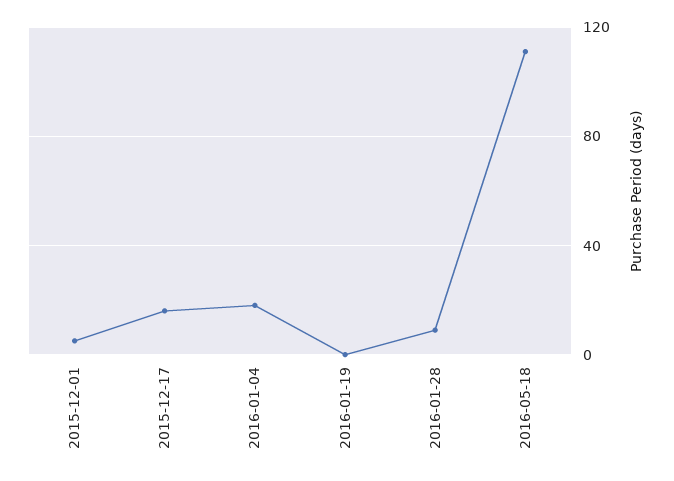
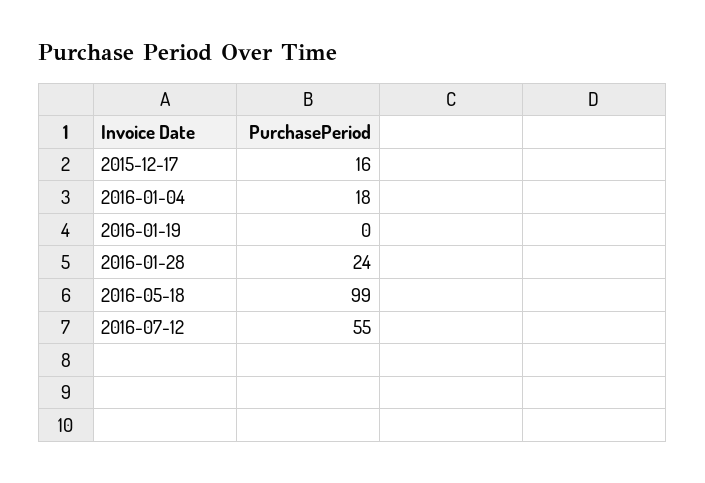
2015-12-01: 5 -> none
2016-01-28: 10 -> 24
2016-05-18: 110 -> 99
2016-07-12: none -> 55

